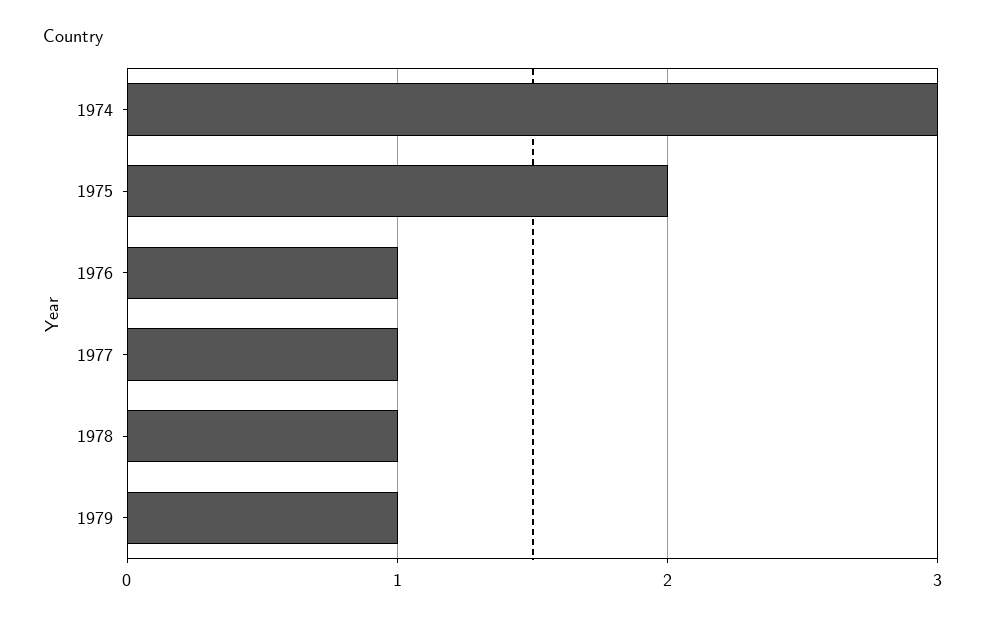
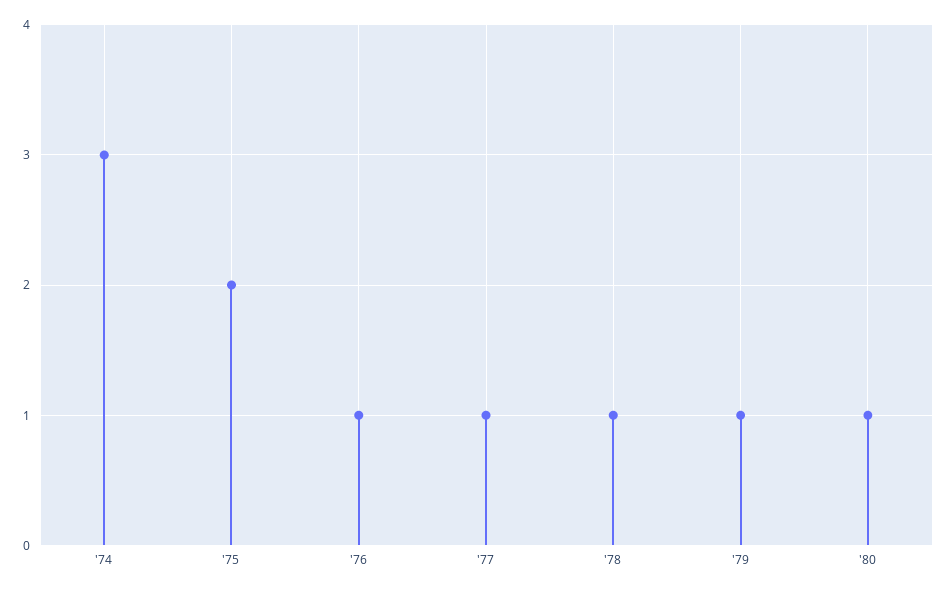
'80: none -> 1

